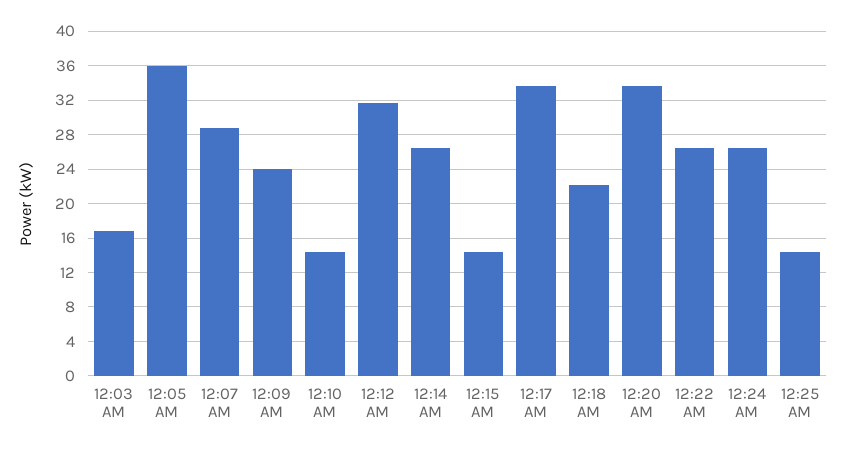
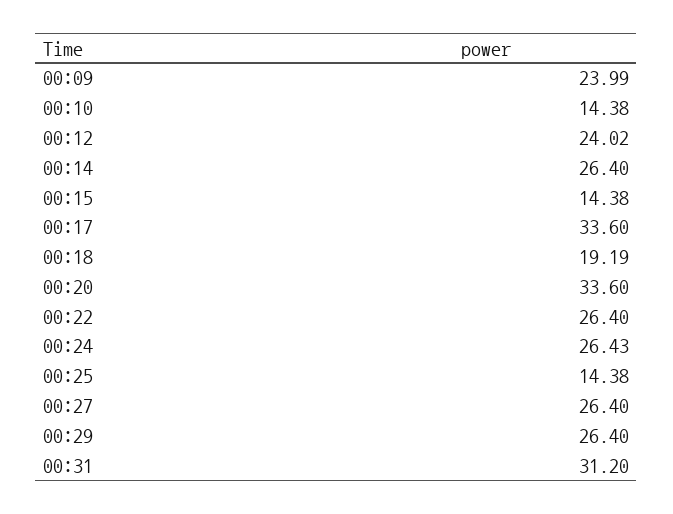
12:03 AM: 17 -> none
12:05 AM: 36 -> none
12:07 AM: 29 -> none
12:12 AM: 32 -> 24.02
12:18 AM: 22 -> 19.19
00:27: none -> 26.4
00:29: none -> 26.4
00:31: none -> 31.2

